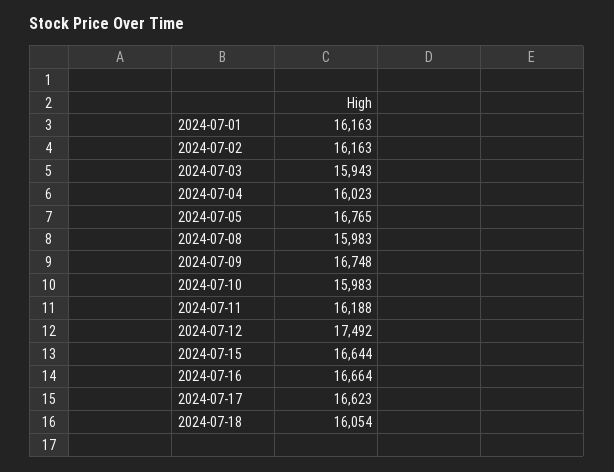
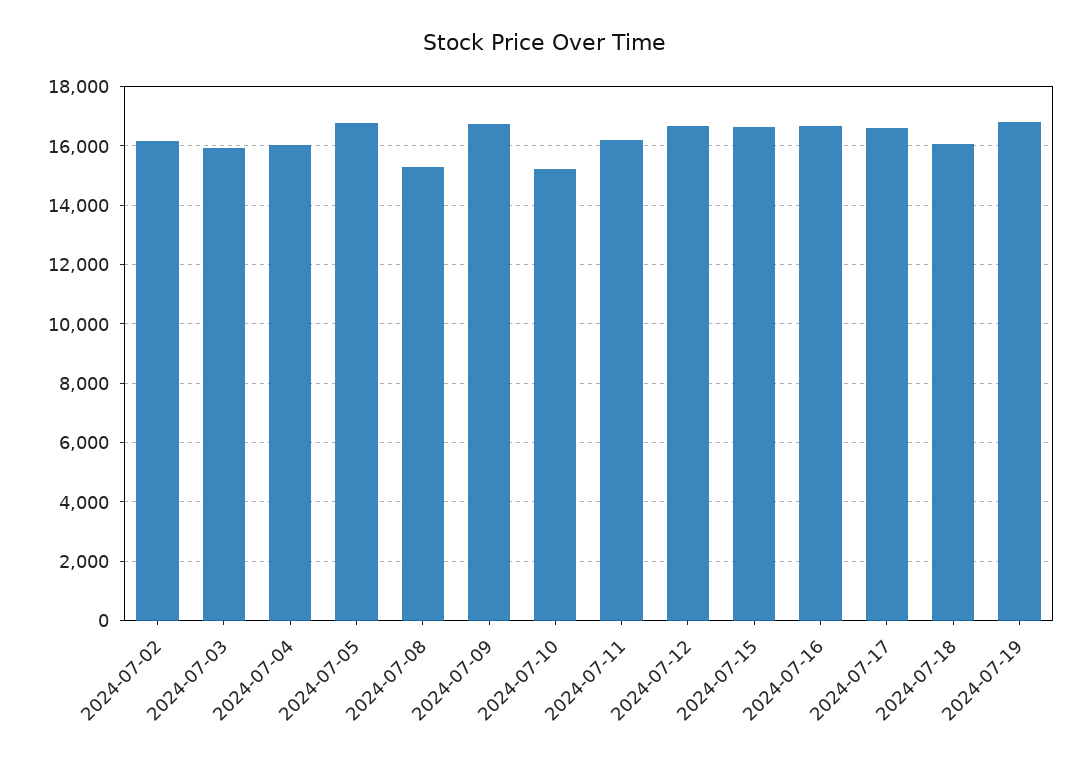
2024-07-01: 16163 -> none
2024-07-08: 15983 -> 15250
2024-07-10: 15983 -> 15250
2024-07-12: 17492 -> 16750
2024-07-19: none -> 16750

